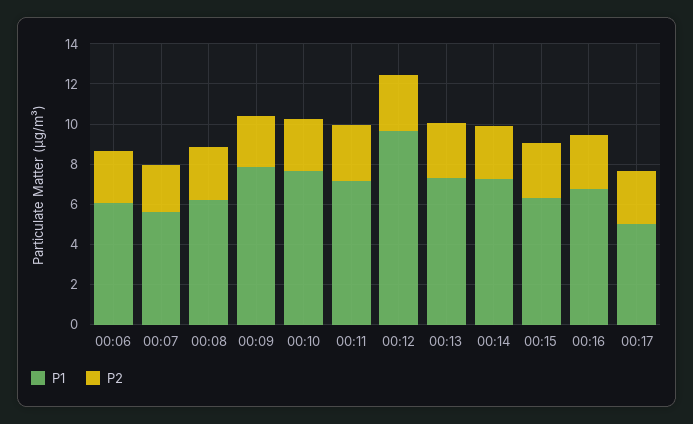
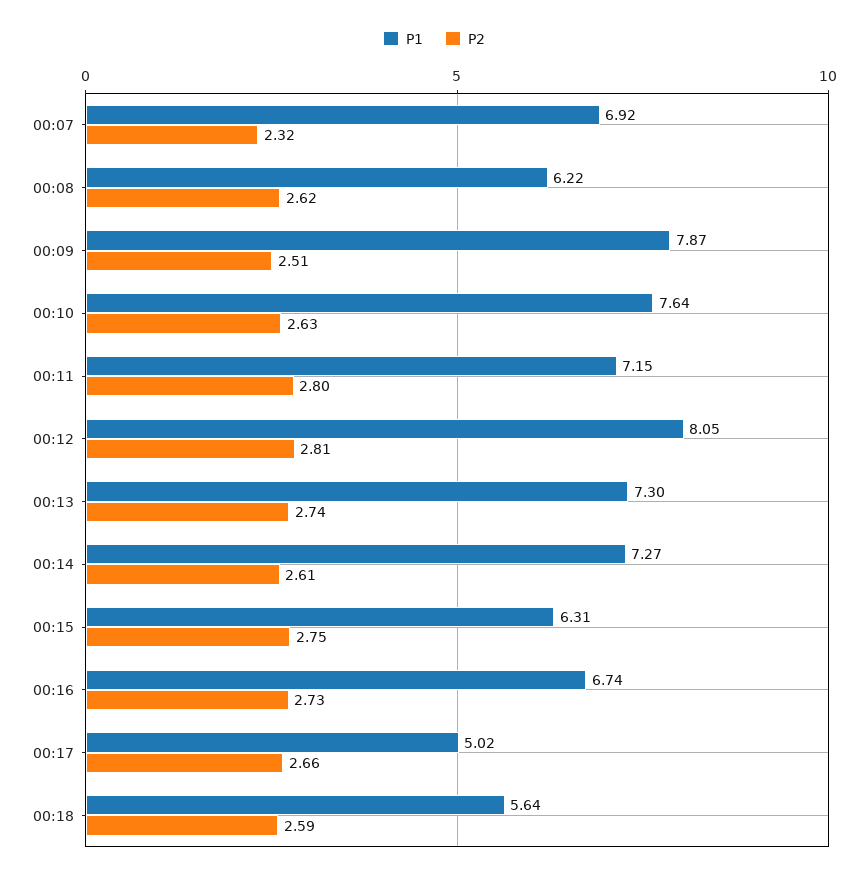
P1, 00:06: 6 -> none
P2, 00:06: 2.5 -> none
P1, 00:07: 5.5 -> 6.92
P1, 00:12: 9.5 -> 8.05
P1, 00:18: none -> 5.64
P2, 00:18: none -> 2.59

